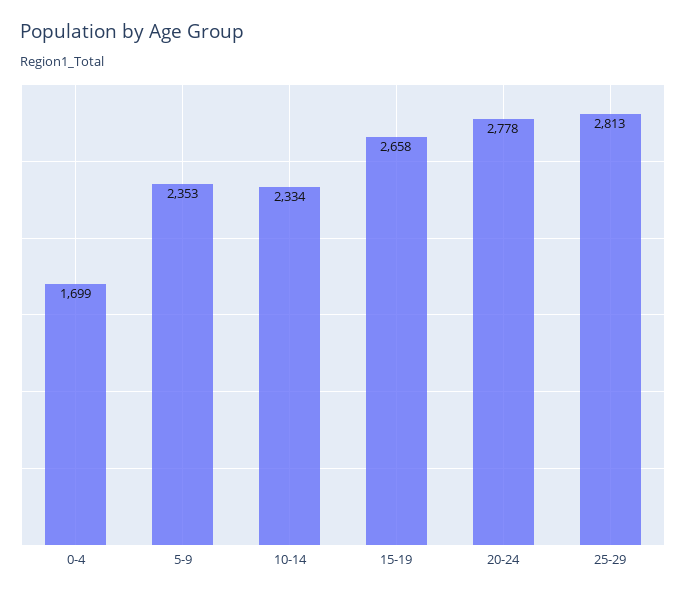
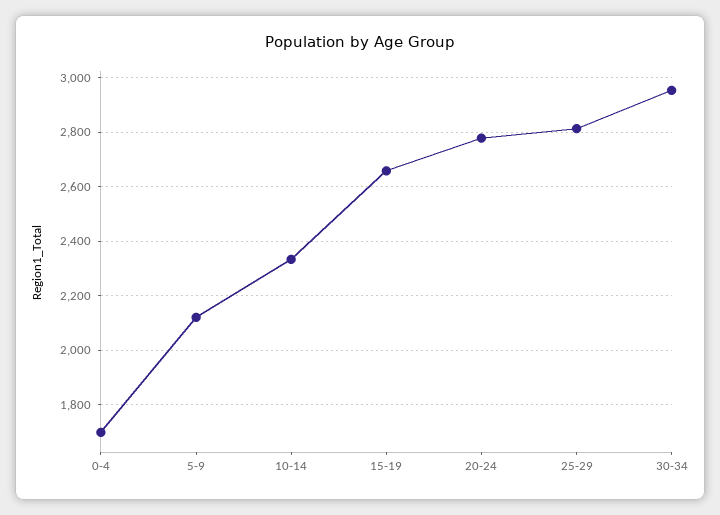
5-9: 2353 -> 2125
30-34: none -> 2950

